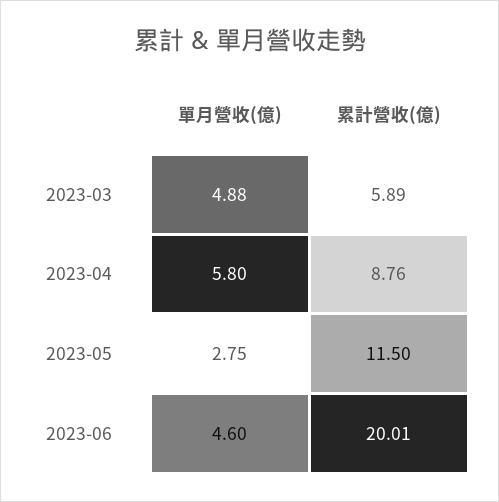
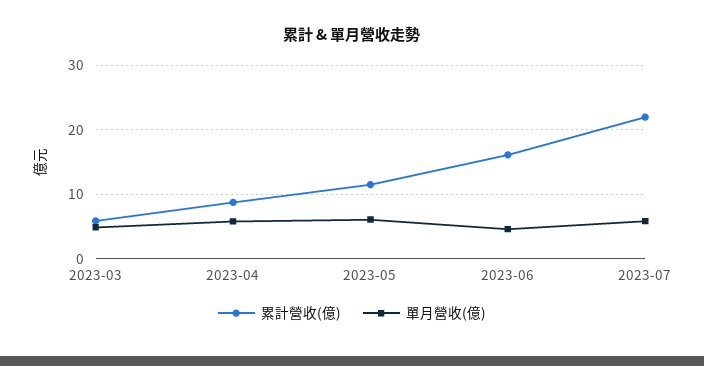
單月營收(億), 2023-05: 2.75 -> 6
累計營收(億), 2023-06: 20.01 -> 16
累計營收(億), 2023-07: none -> 22
單月營收(億), 2023-07: none -> 6

